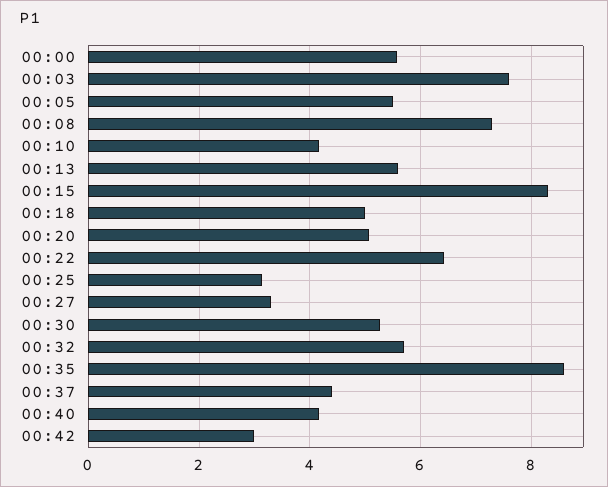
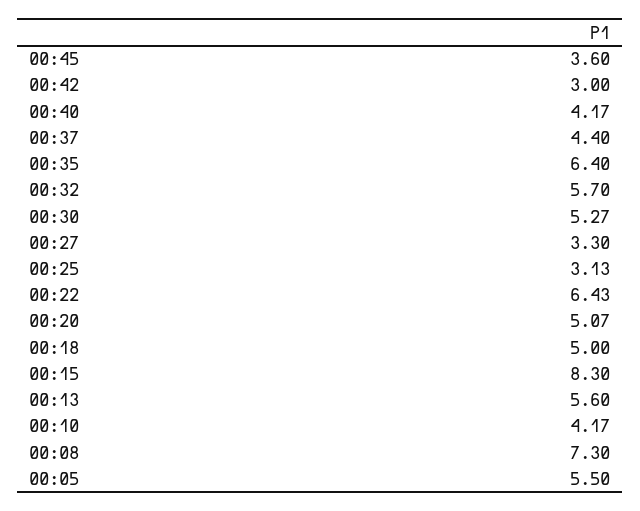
00:00: 5.6 -> none
00:03: 7.6 -> none
00:35: 8.6 -> 6.4
00:45: none -> 3.6

